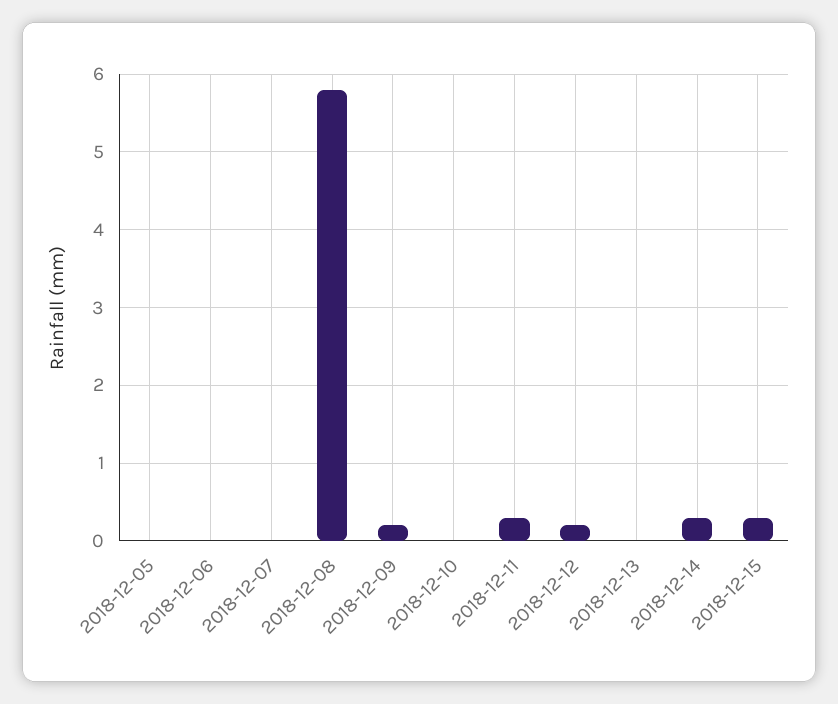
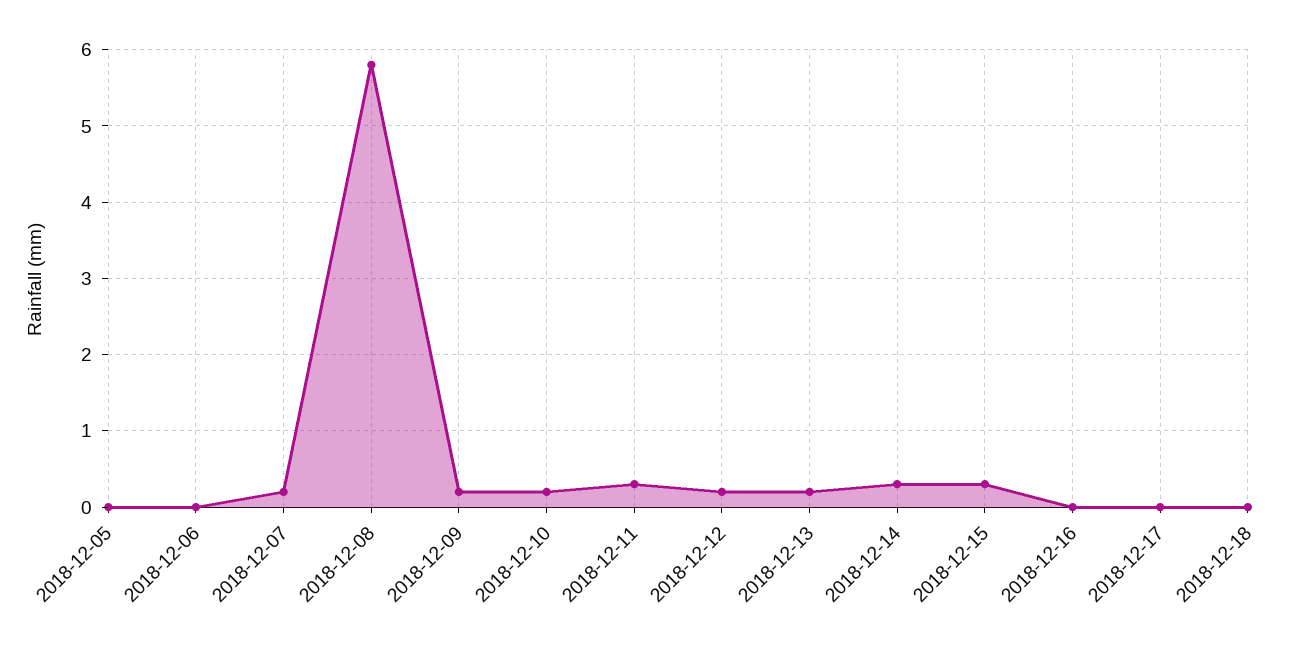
2018-12-07: 0 -> 0.2
2018-12-10: 0 -> 0.2
2018-12-13: 0 -> 0.2
2018-12-16: none -> 0
2018-12-17: none -> 0
2018-12-18: none -> 0

